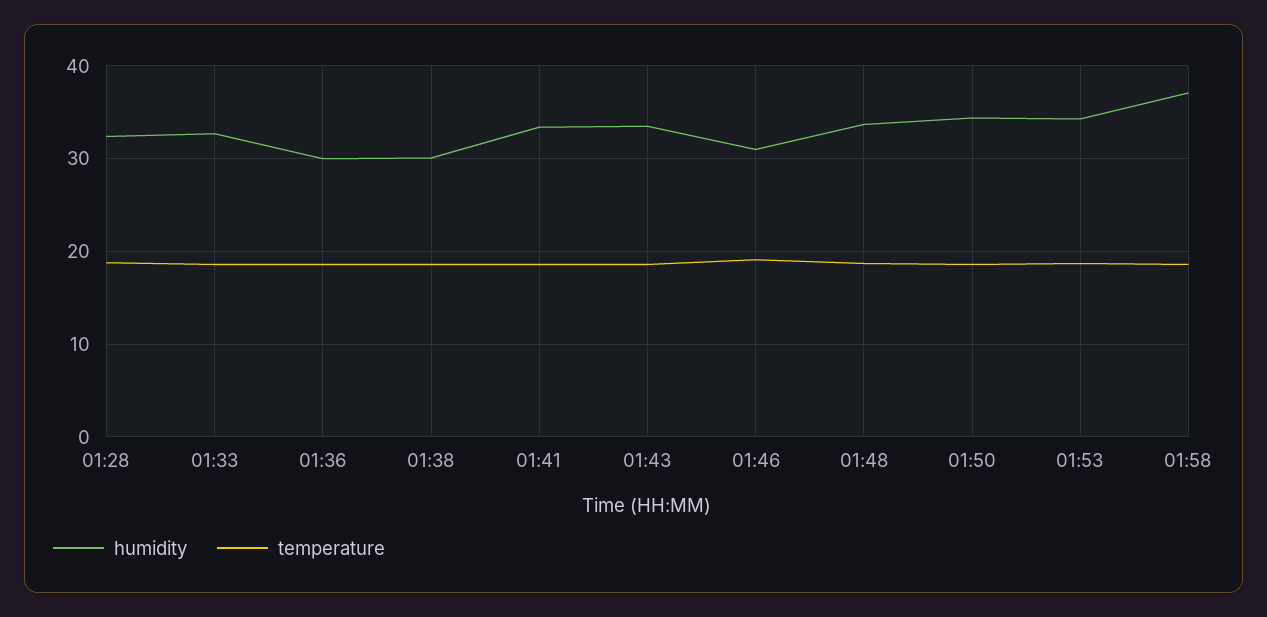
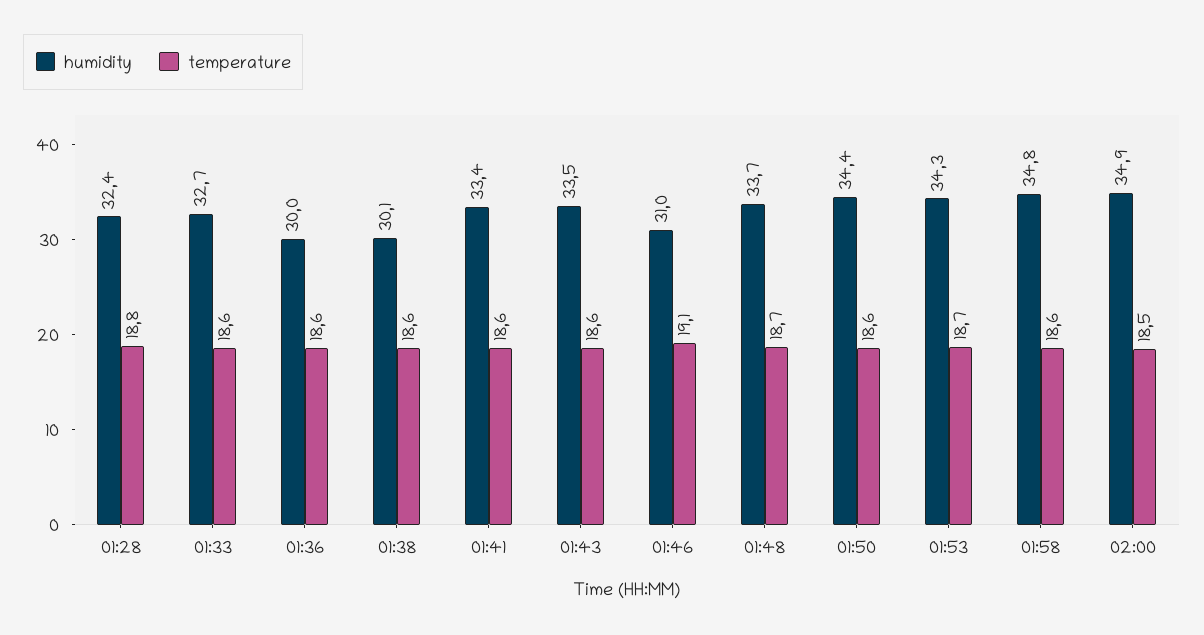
humidity, 01:58: 37 -> 34.8
humidity, 02:00: none -> 34.9
temperature, 02:00: none -> 18.5

